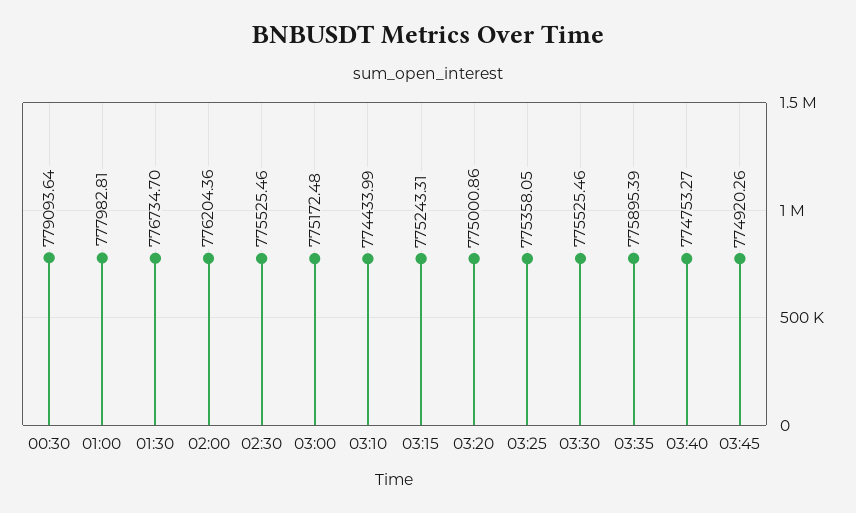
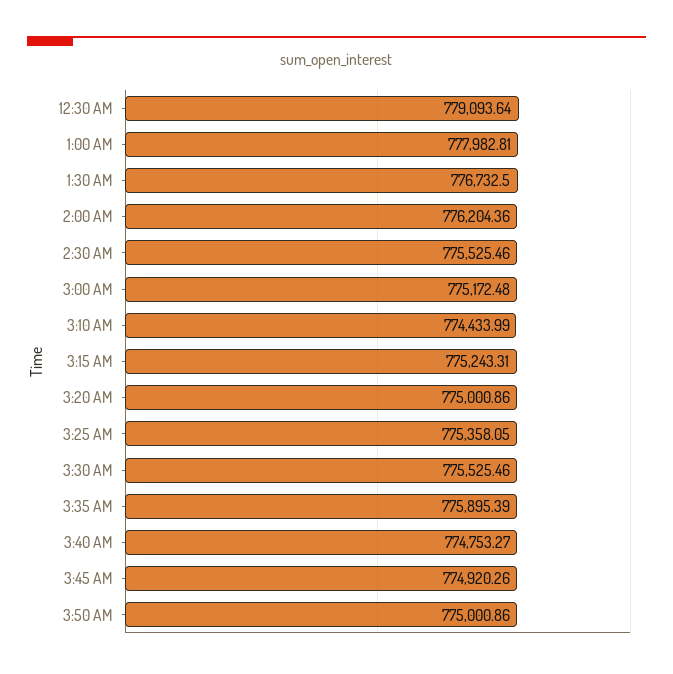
01:30: 776734.7 -> 776732.5
3:50 AM: none -> 775000.86

